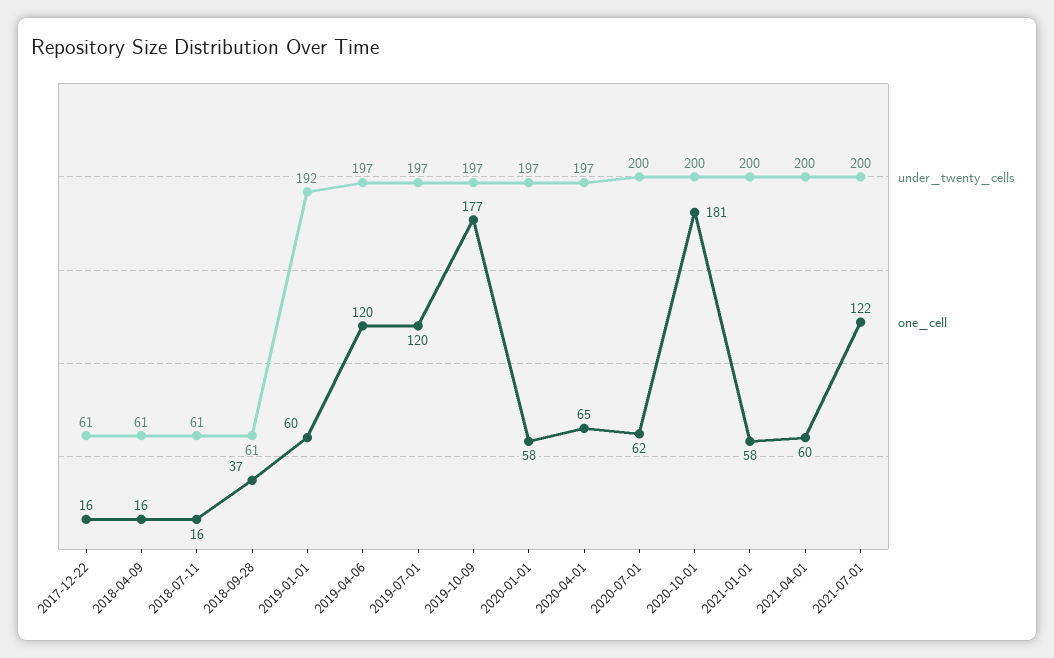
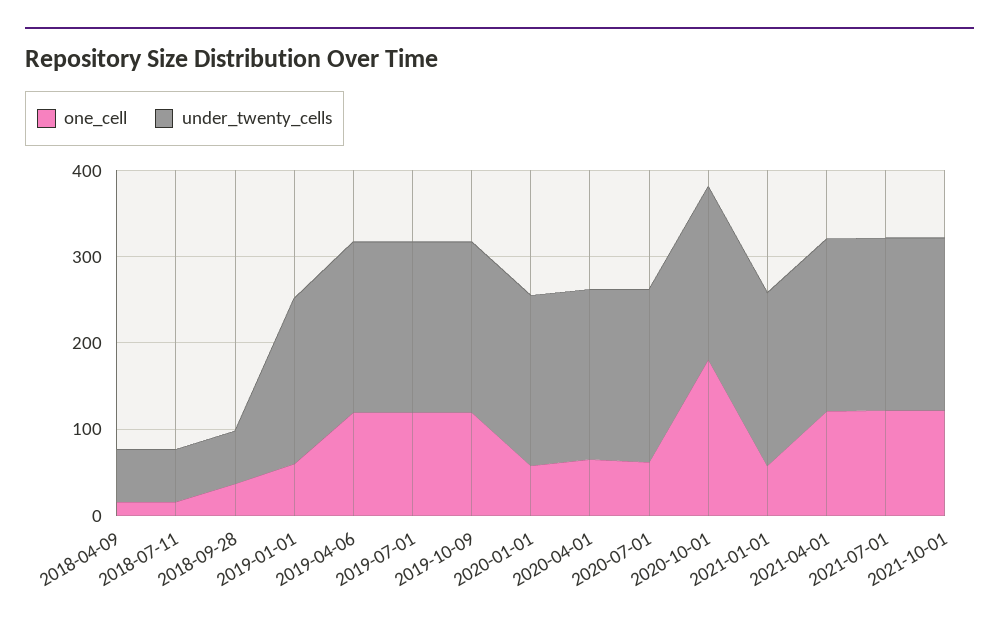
under_twenty_cells, 2017-12-22: 61 -> none
one_cell, 2017-12-22: 16 -> none
one_cell, 2019-10-09: 177 -> 120
one_cell, 2021-04-01: 60 -> 120
one_cell, 2021-10-01: none -> 120
under_twenty_cells, 2021-10-01: none -> 200

